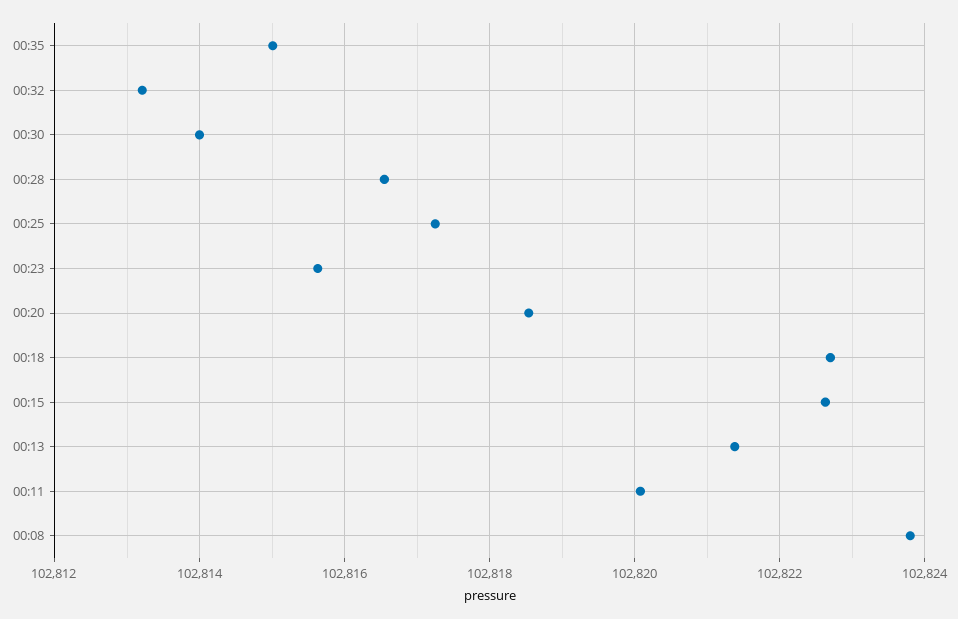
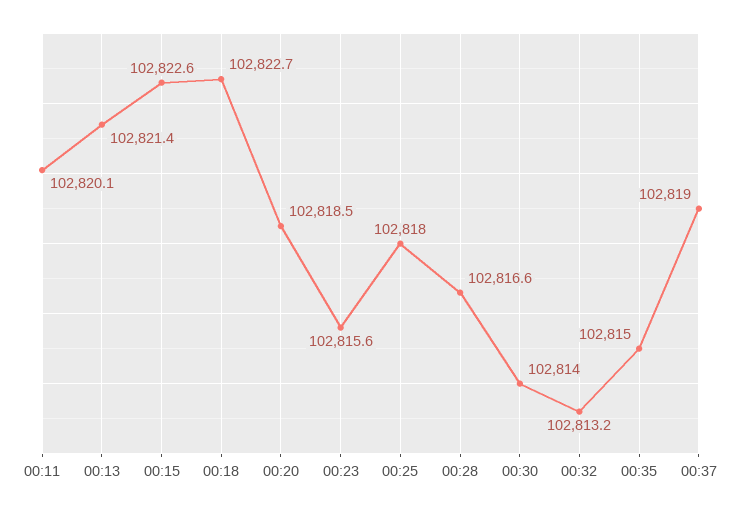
00:25: 102817.2 -> 102818
00:08: 102823.8 -> none
00:37: none -> 102819

